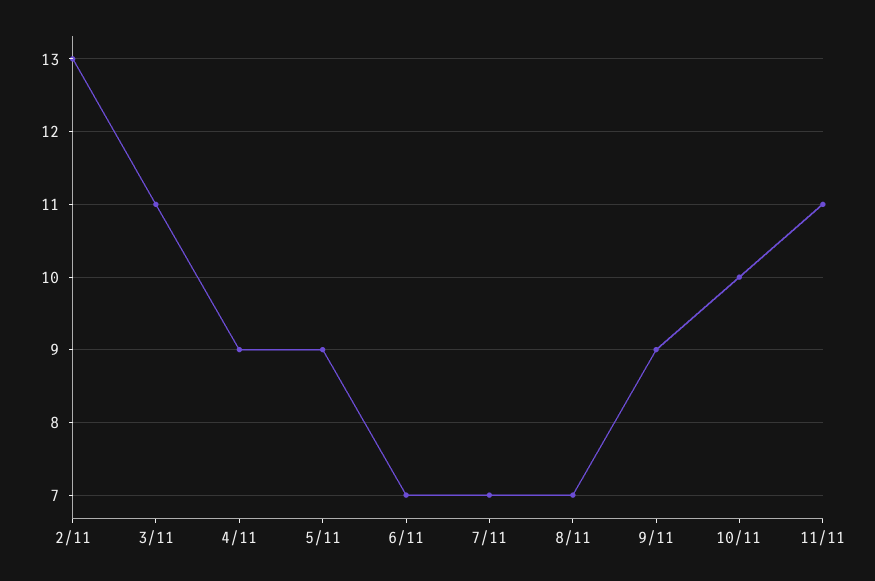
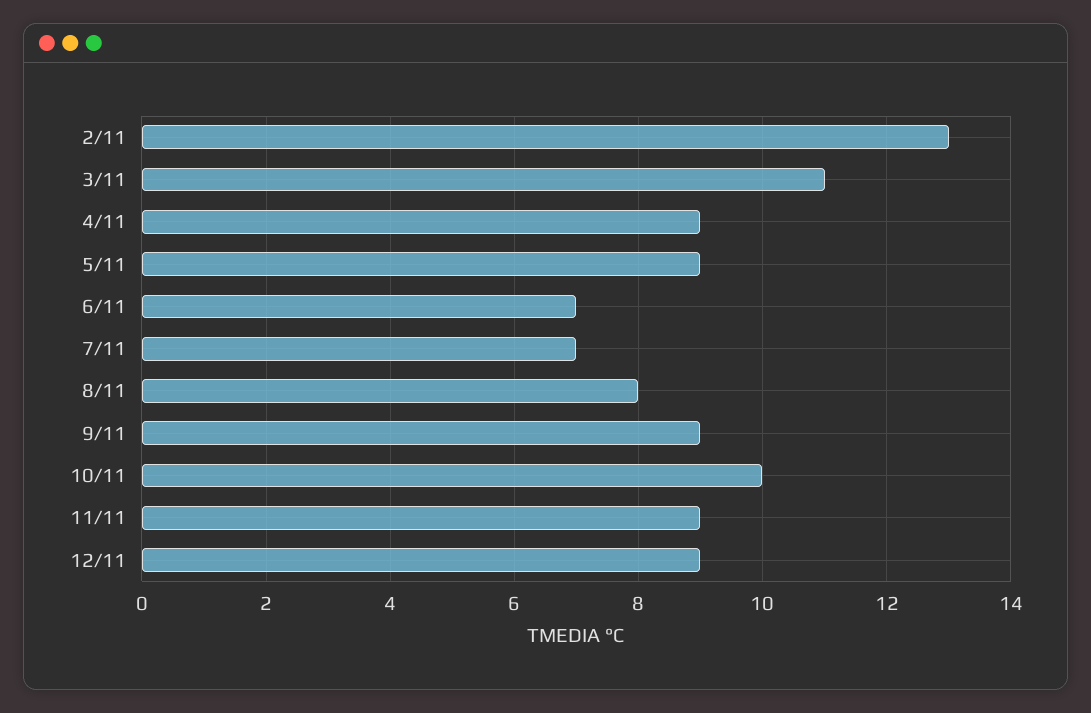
8/11: 7 -> 8
11/11: 11 -> 9
12/11: none -> 9

